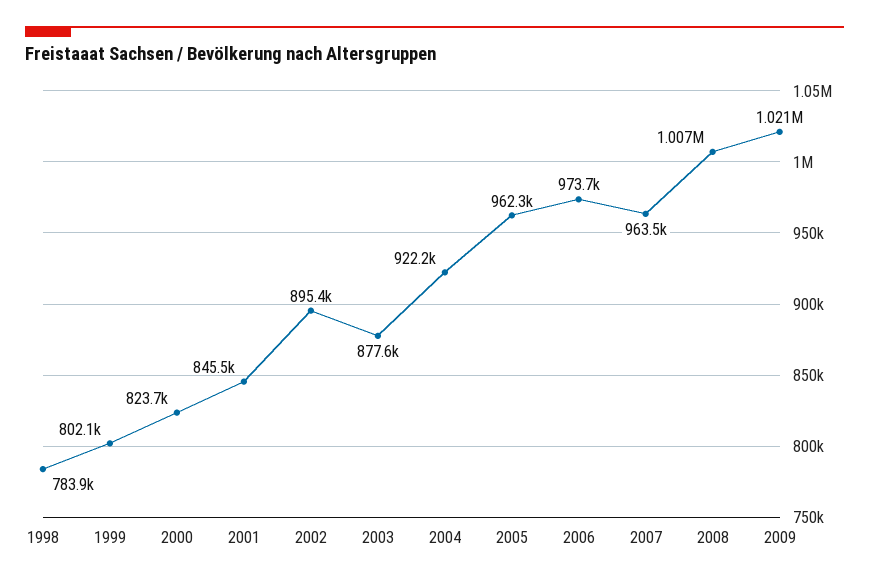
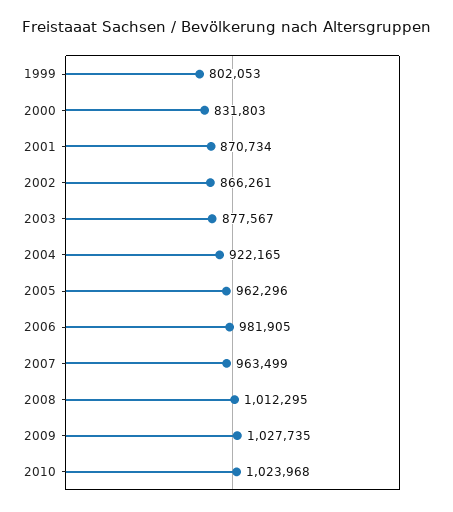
1998: 783900 -> none
2000: 823700 -> 831803
2001: 845500 -> 870734
2002: 895400 -> 866261
2006: 973700 -> 981905
2008: 1007000 -> 1012295
2009: 1021000 -> 1027735
2010: none -> 1023968

